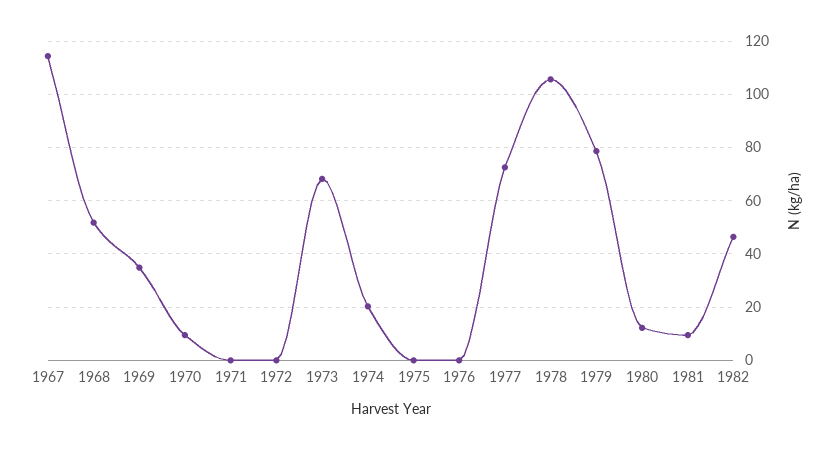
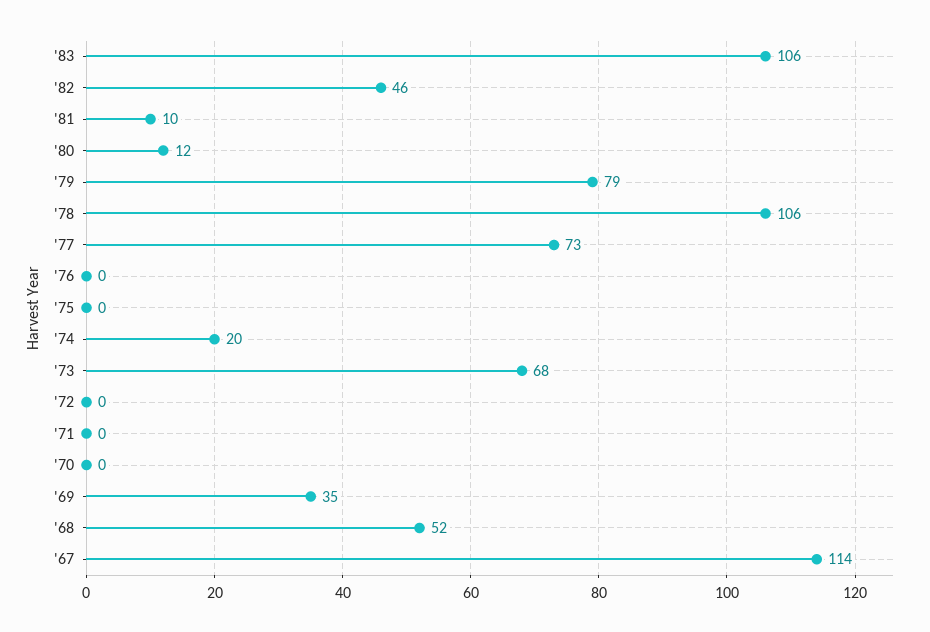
1970: 10 -> 0
'83: none -> 106

